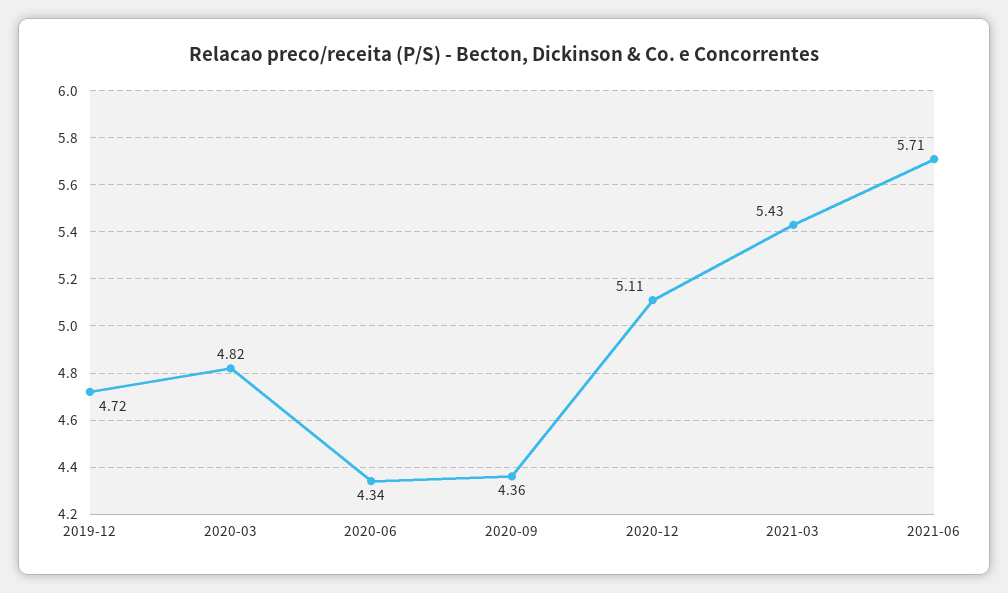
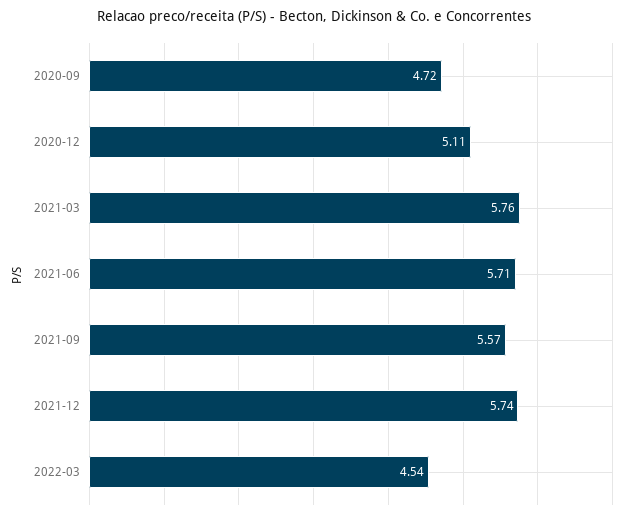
2019-12: 4.72 -> none
2020-03: 4.82 -> none
2020-06: 4.34 -> none
2020-09: 4.36 -> 4.72
2021-03: 5.43 -> 5.76
2021-09: none -> 5.57
2021-12: none -> 5.74
2022-03: none -> 4.54

